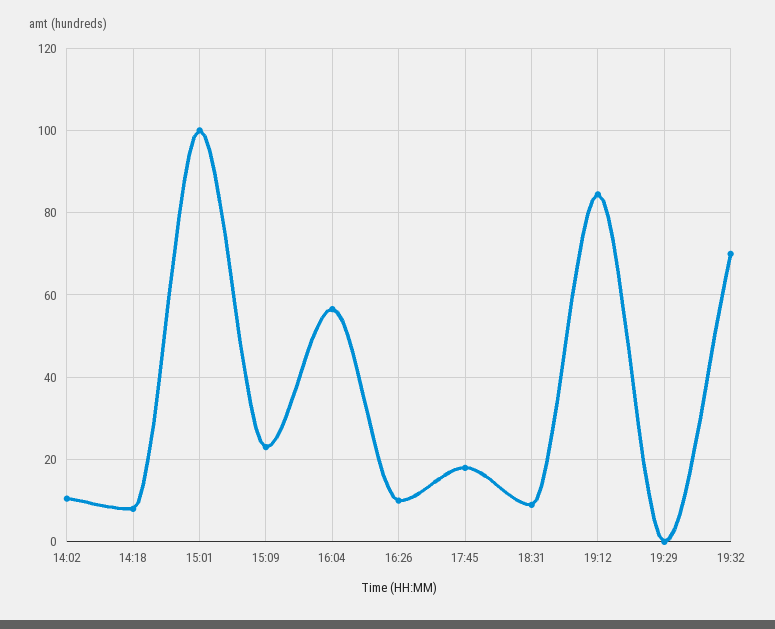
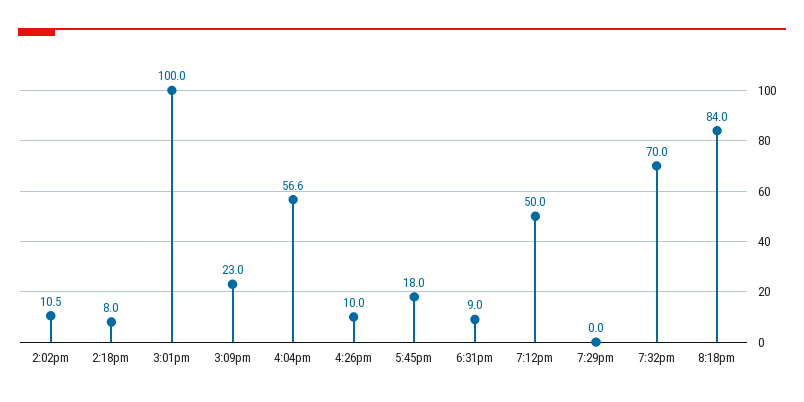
19:12: 84 -> 50
8:18pm: none -> 84

